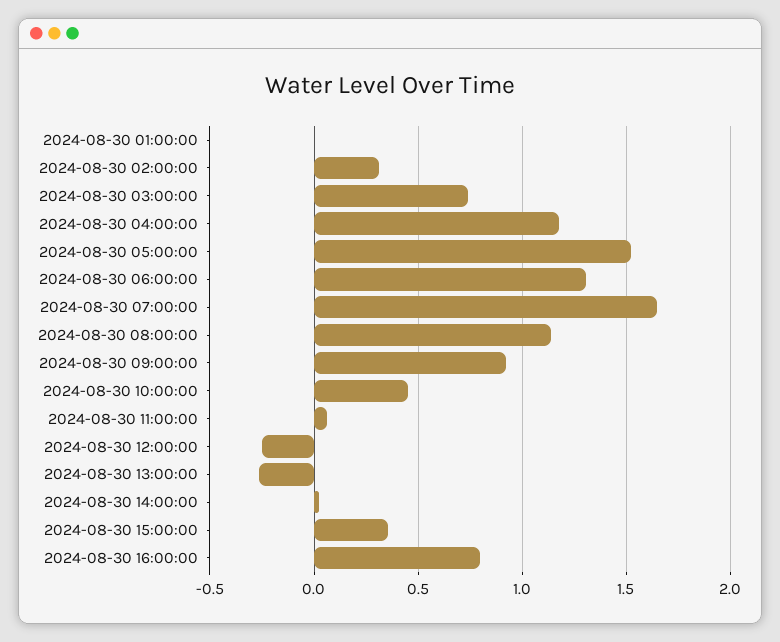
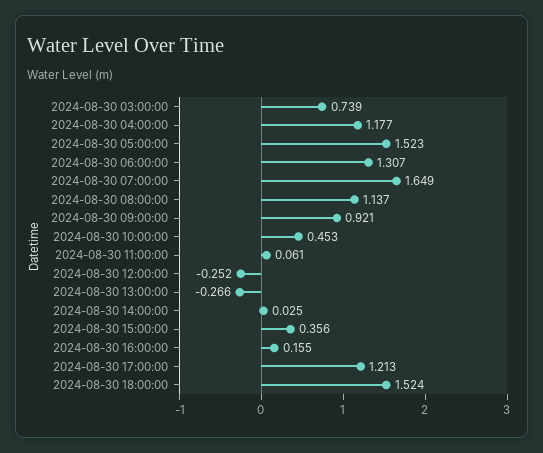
2024-08-30 01:00:00: 0 -> none
2024-08-30 02:00:00: 0.3 -> none
2024-08-30 16:00:00: 0.8 -> 0.155
2024-08-30 17:00:00: none -> 1.213
2024-08-30 18:00:00: none -> 1.524

